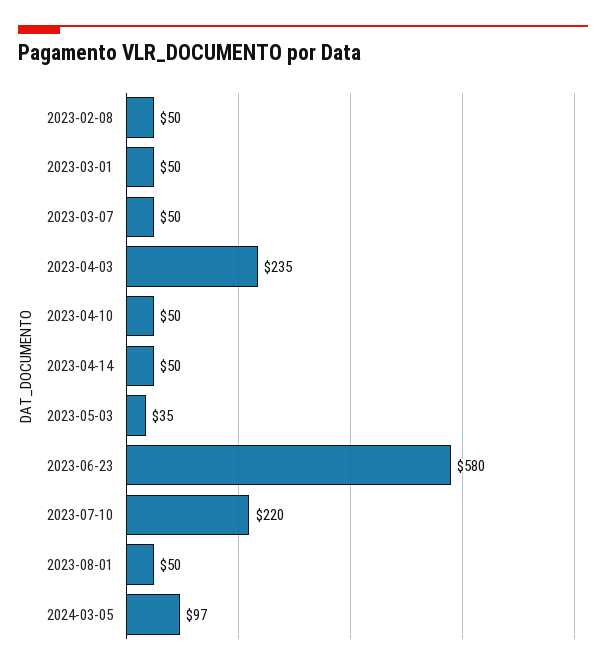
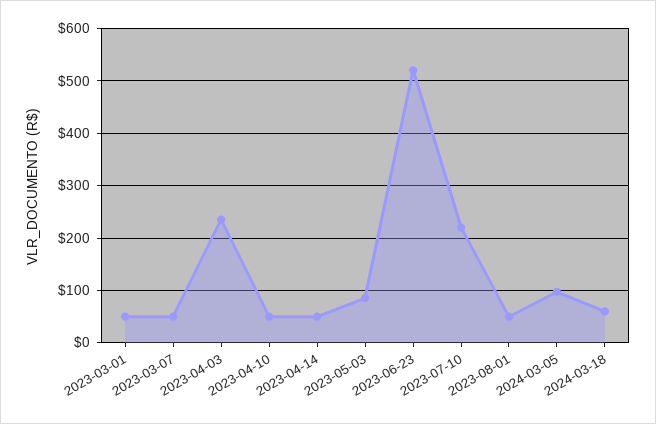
2023-02-08: 50 -> none
2023-05-03: 35 -> 80
2023-06-23: 580 -> 520
2024-03-18: none -> 60

